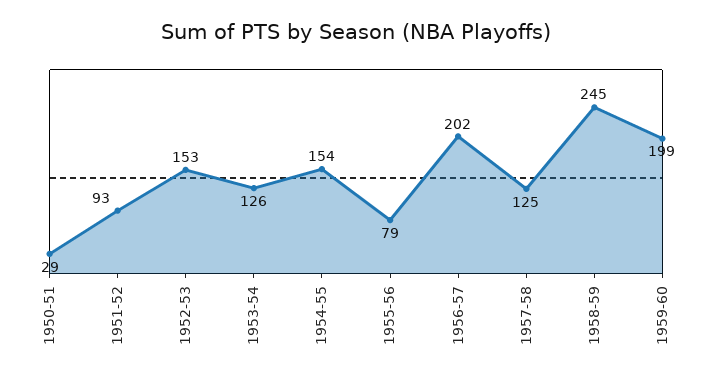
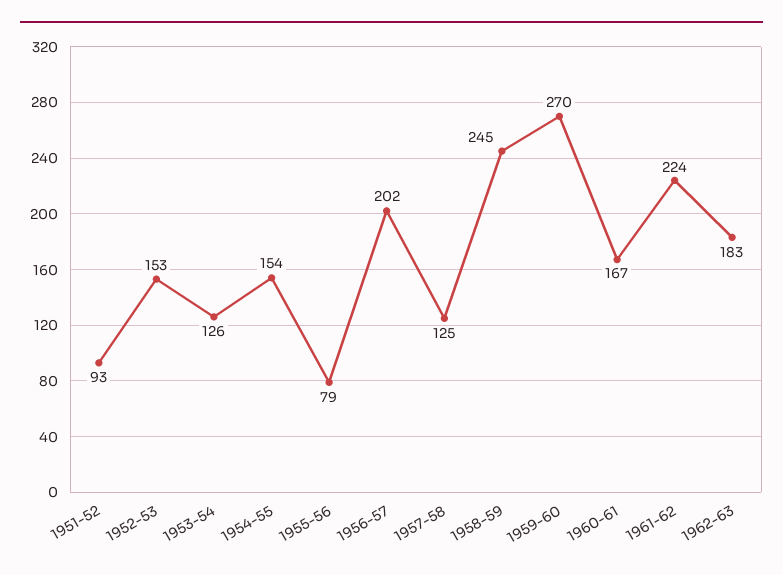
1950-51: 29 -> none
1959-60: 199 -> 270
1960-61: none -> 167
1961-62: none -> 224
1962-63: none -> 183

